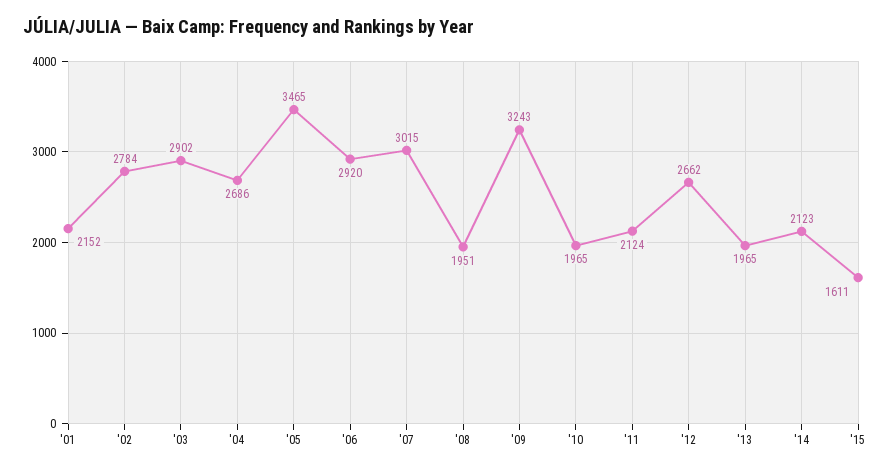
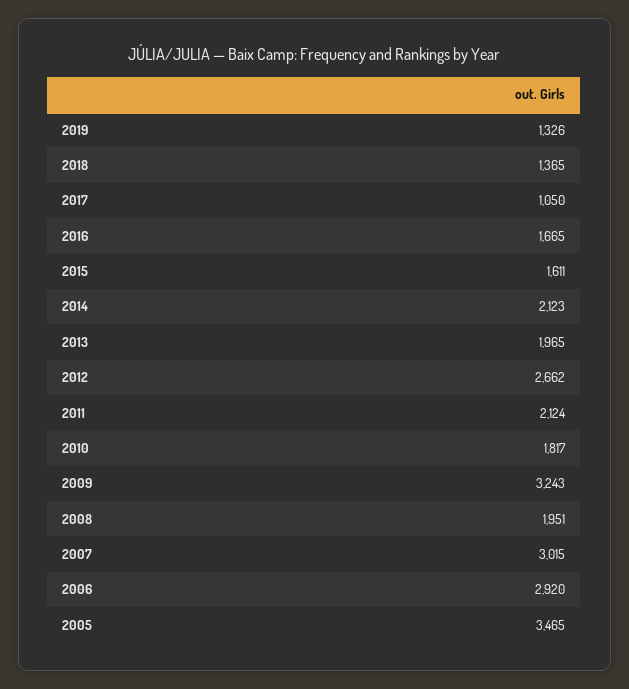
'01: 2152 -> none
'02: 2784 -> none
'03: 2902 -> none
'04: 2686 -> none
'10: 1965 -> 1817
2019: none -> 1326
2018: none -> 1365
2017: none -> 1050
2016: none -> 1665

